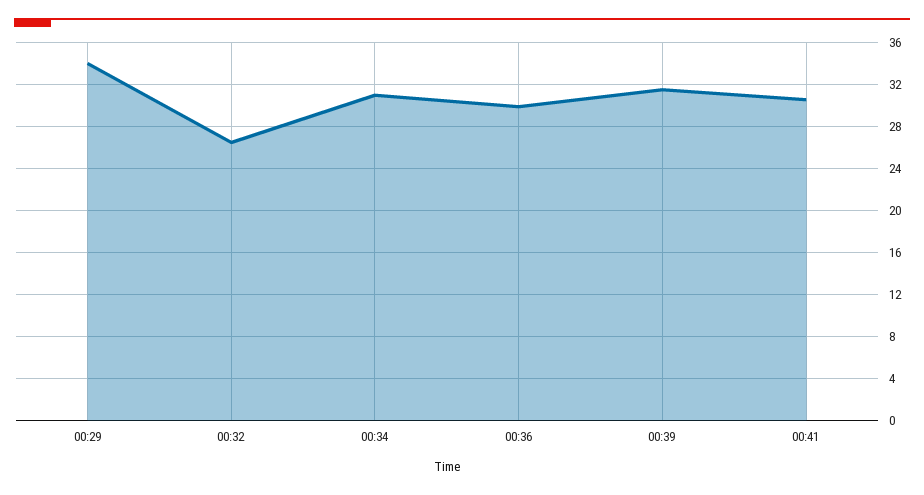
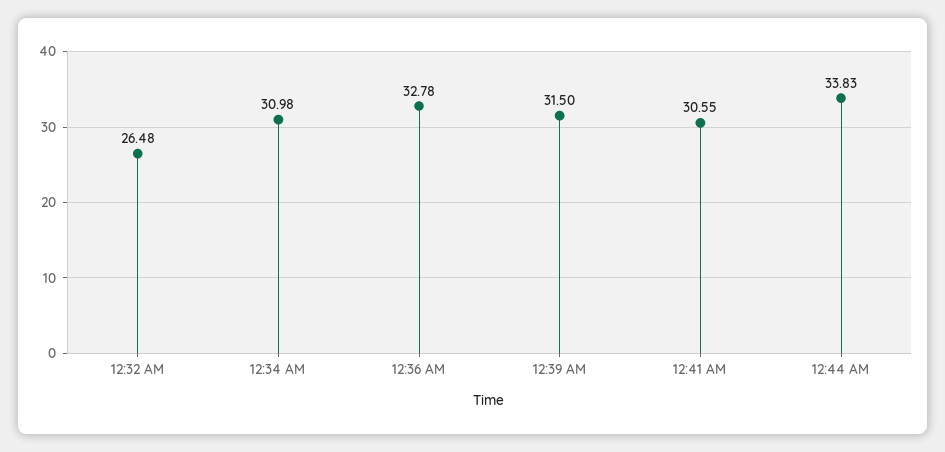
00:29: 34 -> none
00:36: 30 -> 32.78
12:44 AM: none -> 33.83

